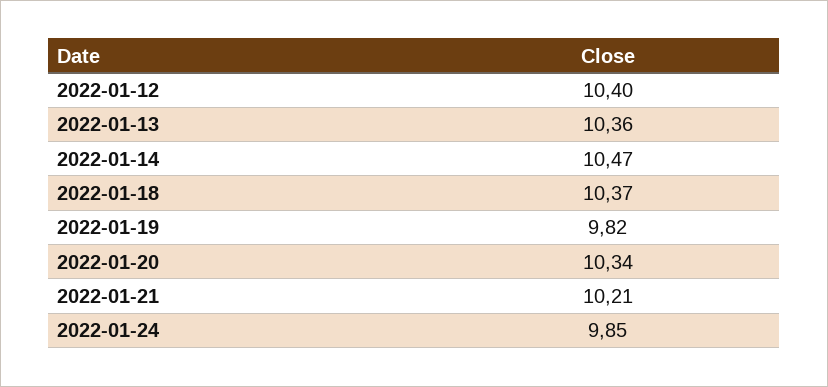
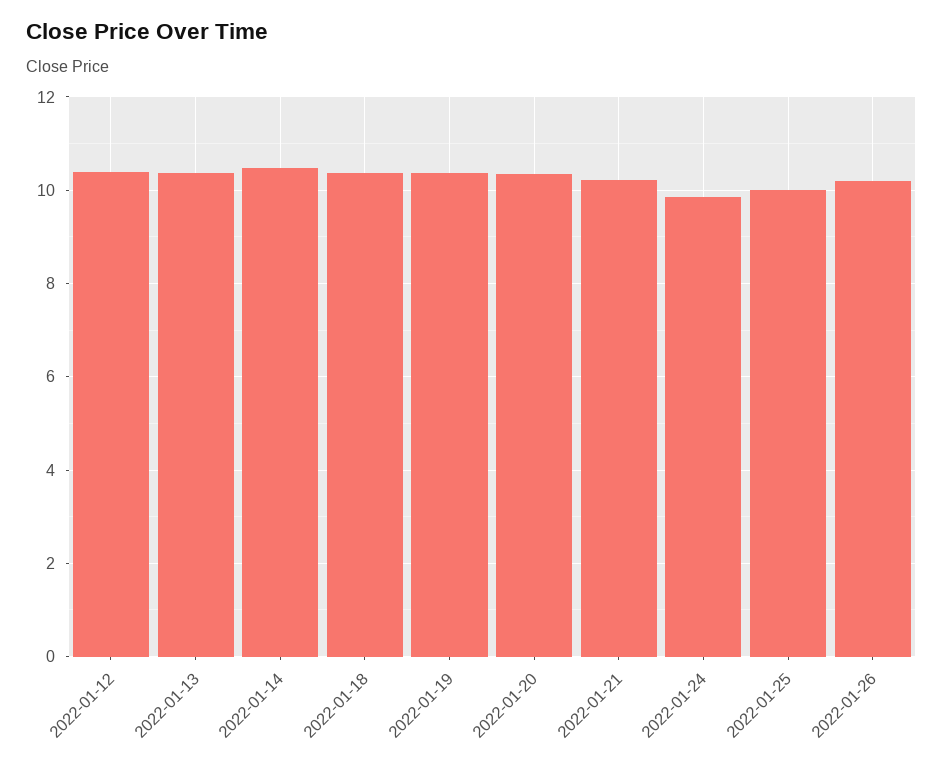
2022-01-19: 9.82 -> 10.4
2022-01-25: none -> 10
2022-01-26: none -> 10.2

